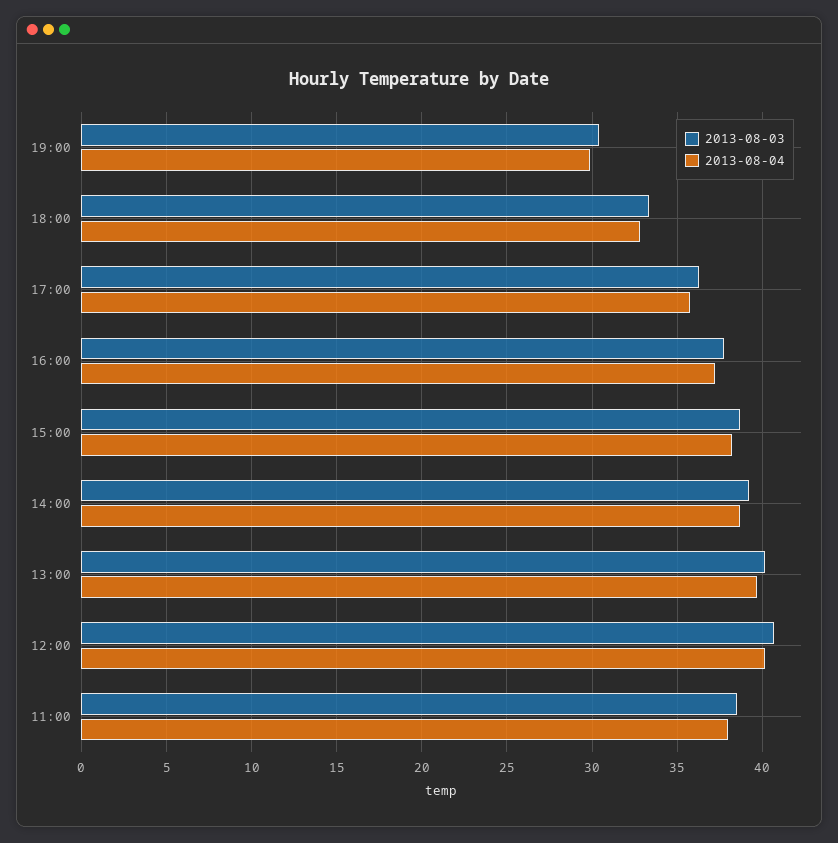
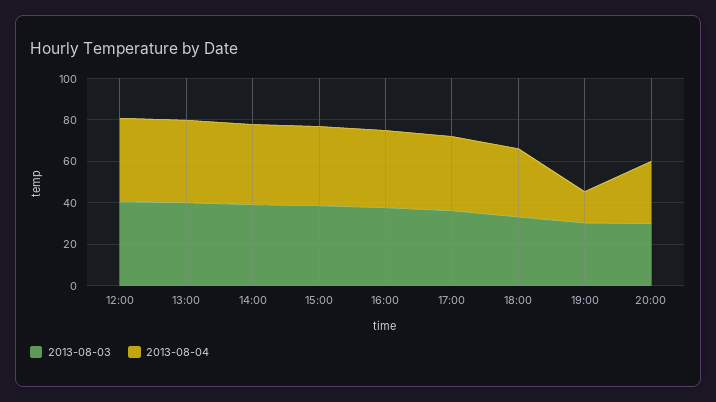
2013-08-04, 19:00: 30 -> 15
2013-08-03, 11:00: 38.5 -> none
2013-08-04, 11:00: 38 -> none
2013-08-03, 20:00: none -> 30
2013-08-04, 20:00: none -> 30

